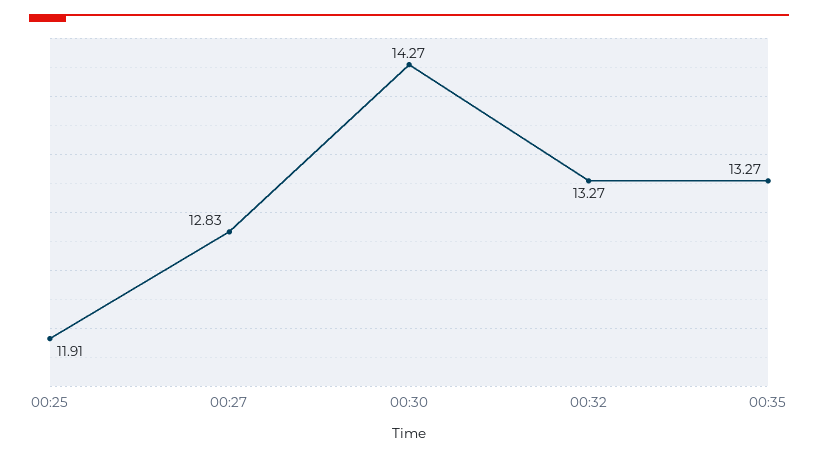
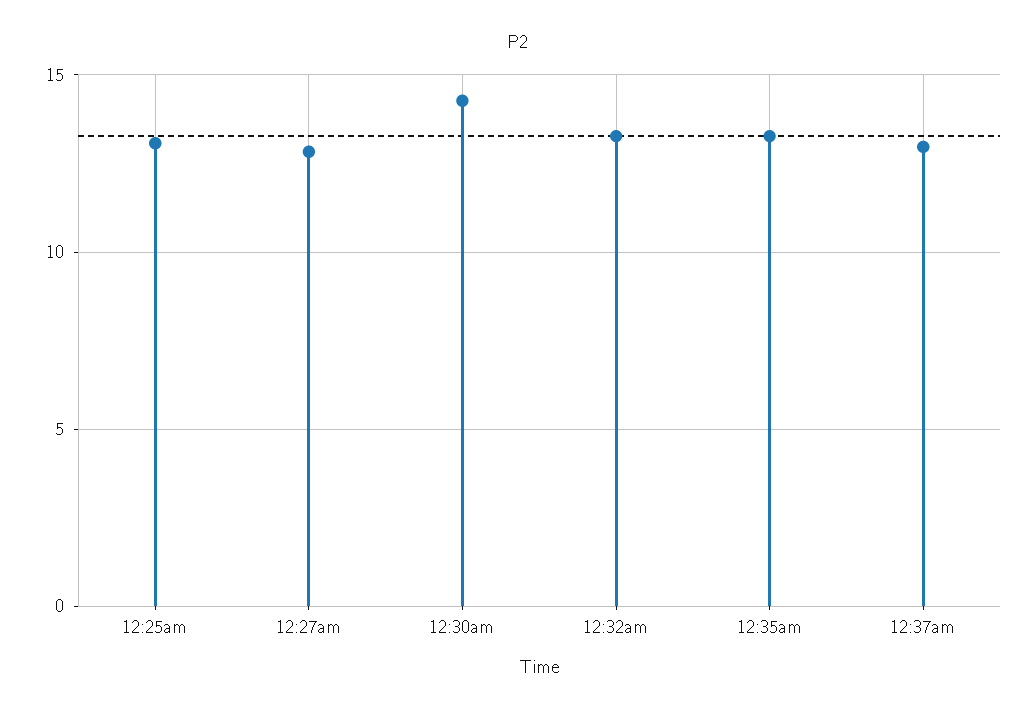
00:25: 11.91 -> 13
12:37am: none -> 13

